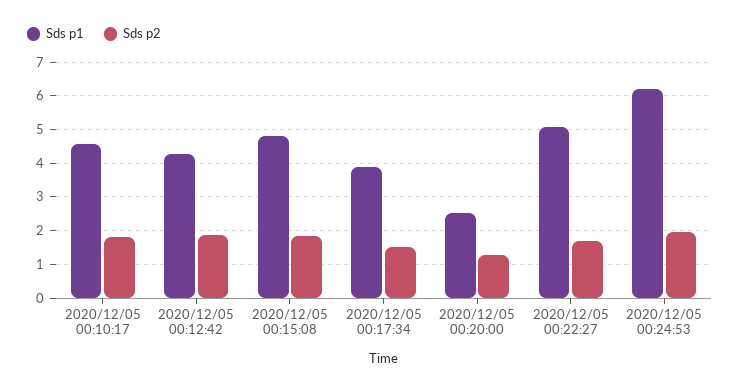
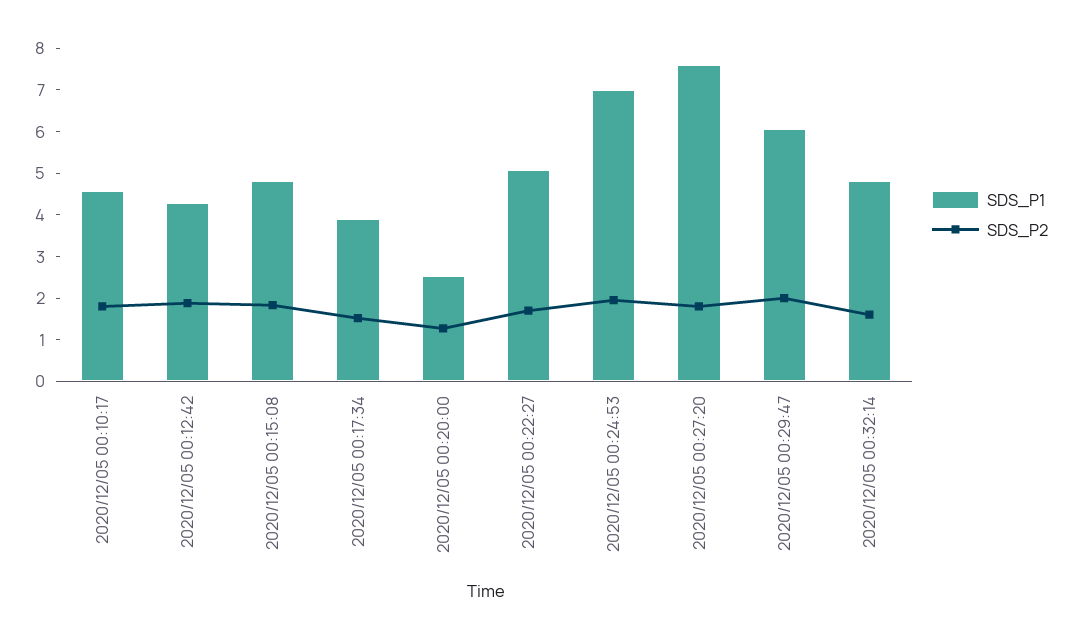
Sds p1, 2020/12/05 00:24:53: 6.2 -> 7
Sds p1, 2020/12/05 00:27:20: none -> 7.6
Sds p2, 2020/12/05 00:27:20: none -> 1.8
Sds p1, 2020/12/05 00:29:47: none -> 6
Sds p2, 2020/12/05 00:29:47: none -> 2
Sds p1, 2020/12/05 00:32:14: none -> 4.8
Sds p2, 2020/12/05 00:32:14: none -> 1.6

